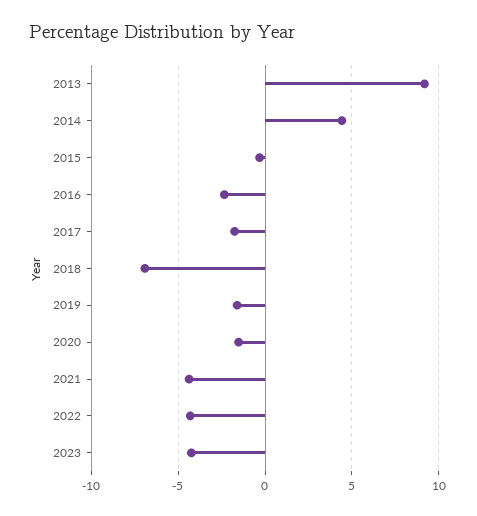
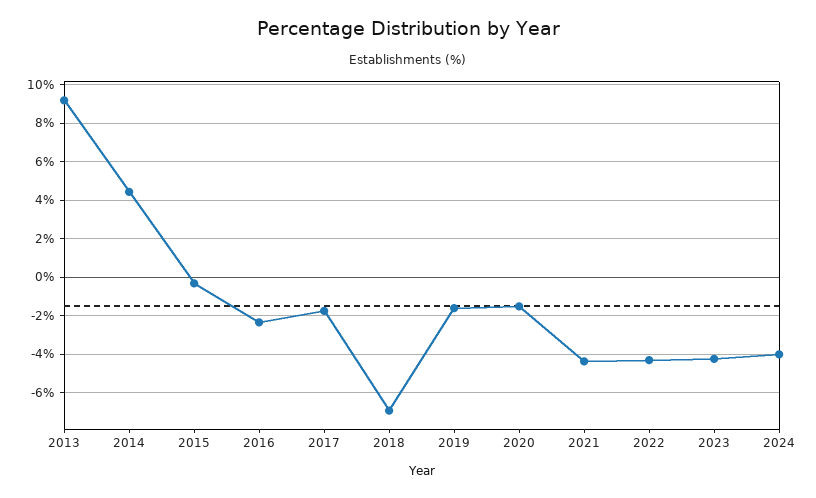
2024: none -> -4

